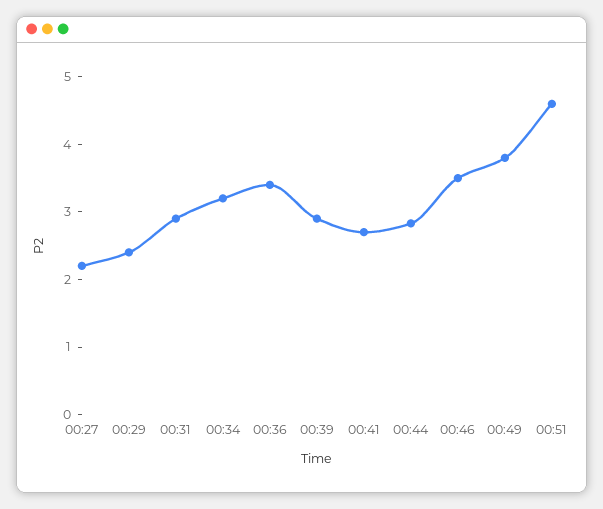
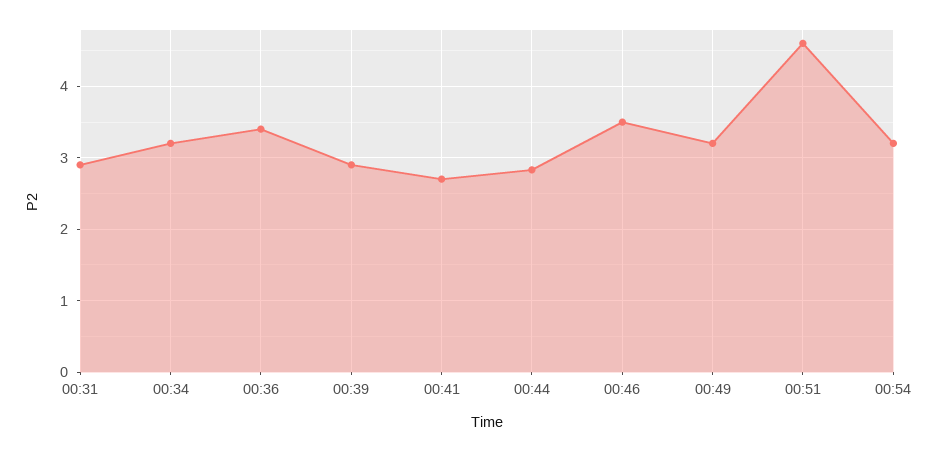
00:27: 2.2 -> none
00:29: 2.4 -> none
00:49: 3.8 -> 3.2
00:54: none -> 3.2

